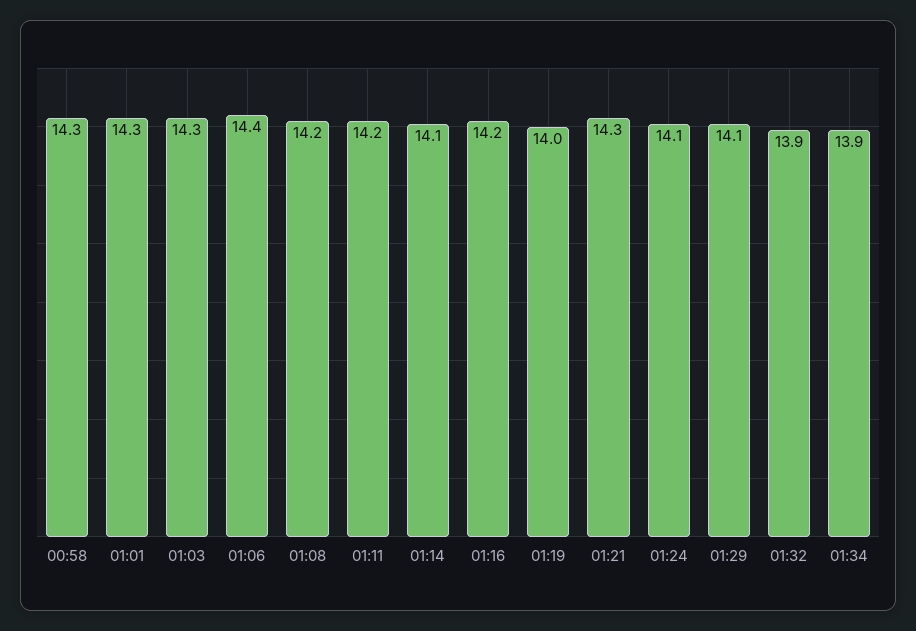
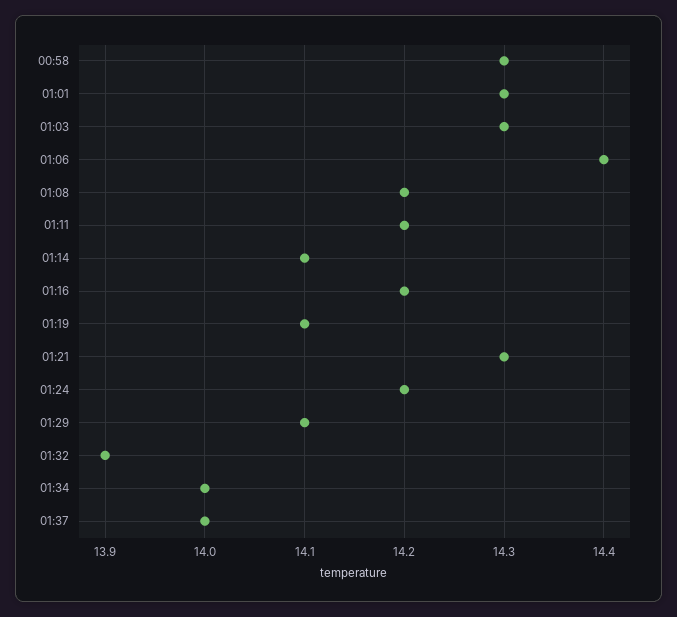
01:19: 14 -> 14.1
01:24: 14.1 -> 14.2
01:34: 13.9 -> 14
01:37: none -> 14

